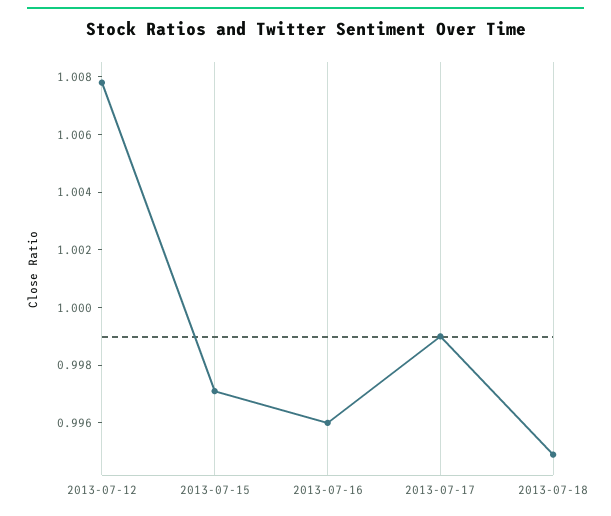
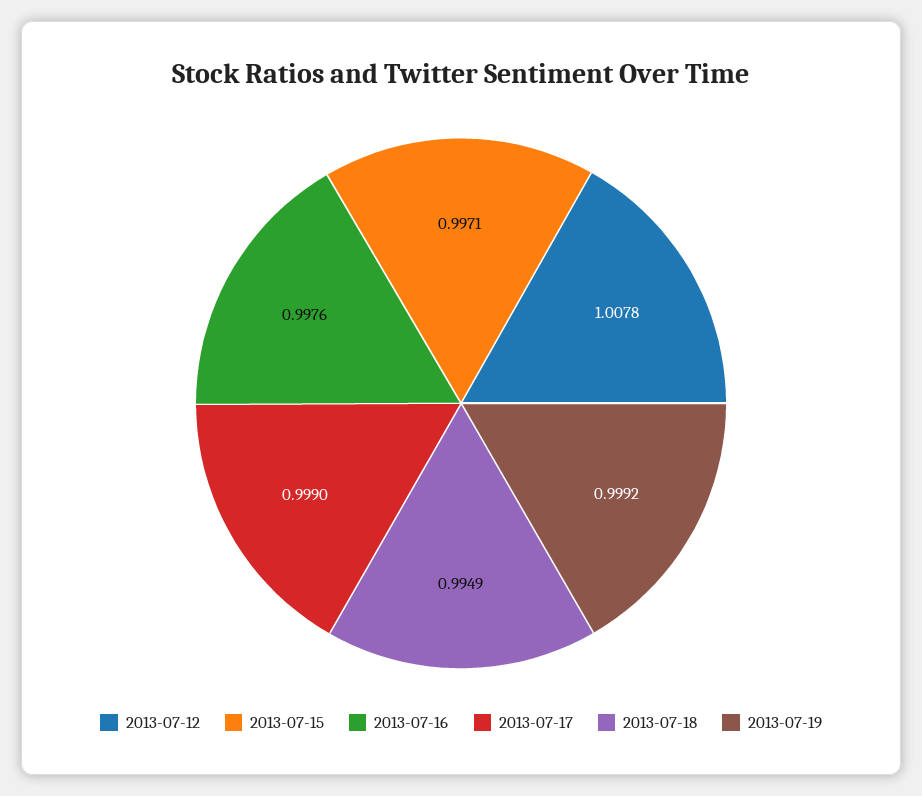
2013-07-16: 0.996 -> 0.9976
2013-07-19: none -> 0.9992

